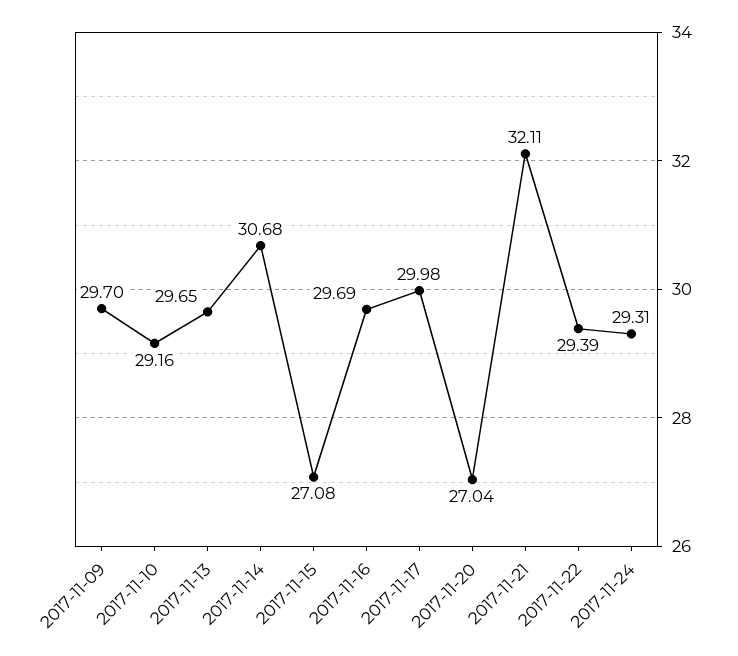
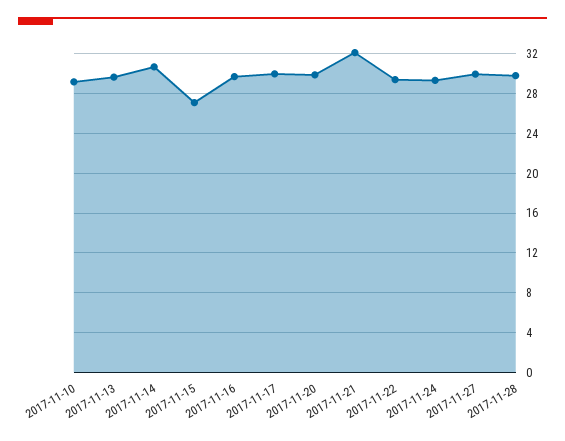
2017-11-09: 29.7 -> none
2017-11-20: 27.04 -> 30
2017-11-27: none -> 30
2017-11-28: none -> 30

